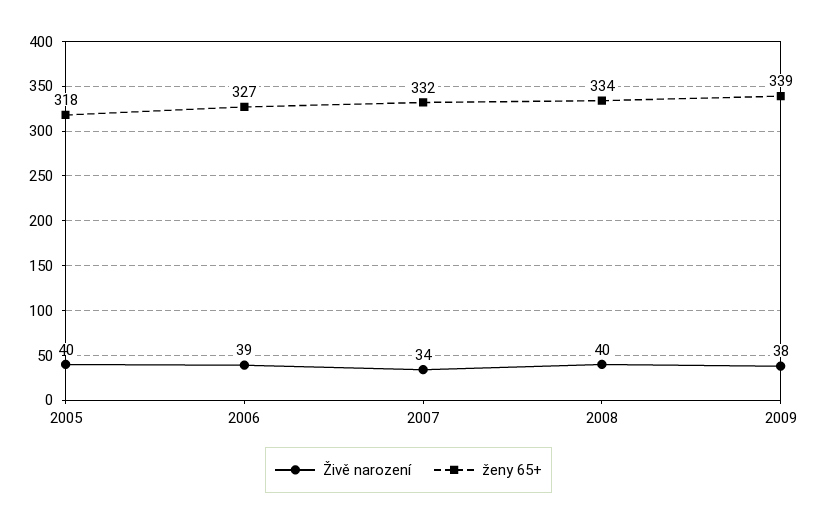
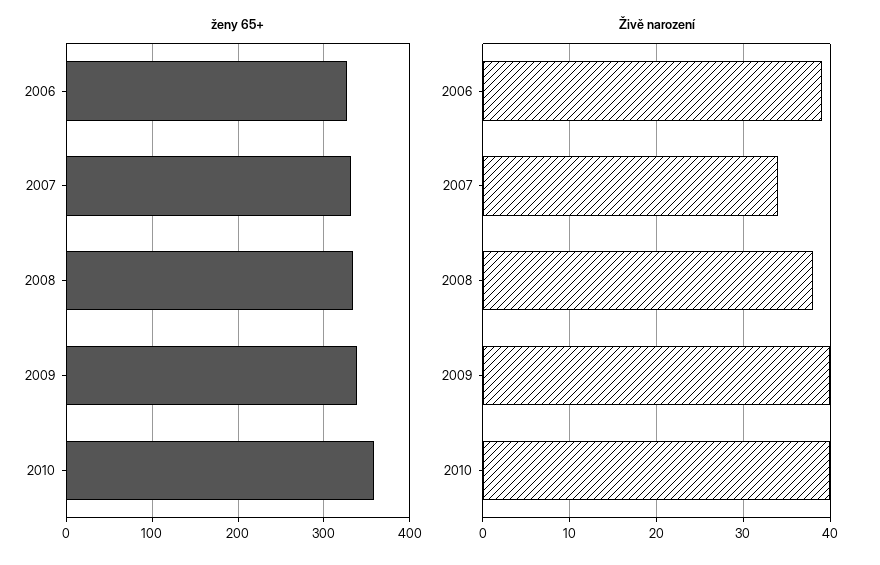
Živě narození, 2005: 40 -> none
ženy 65+, 2005: 318 -> none
Živě narození, 2008: 40 -> 38
Živě narození, 2009: 38 -> 40
ženy 65+, 2010: none -> 360
Živě narození, 2010: none -> 40

